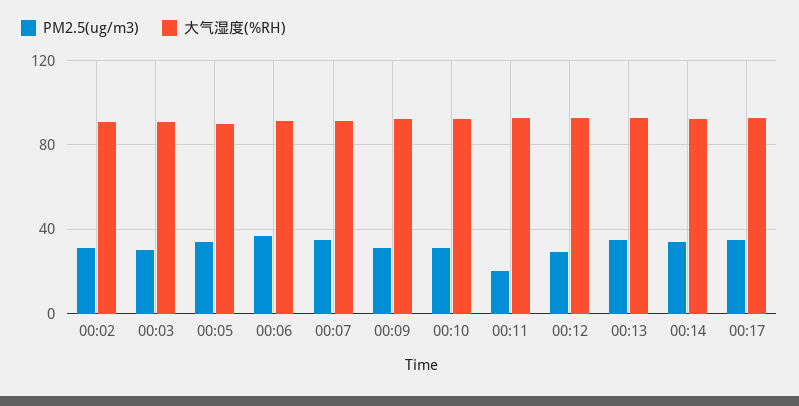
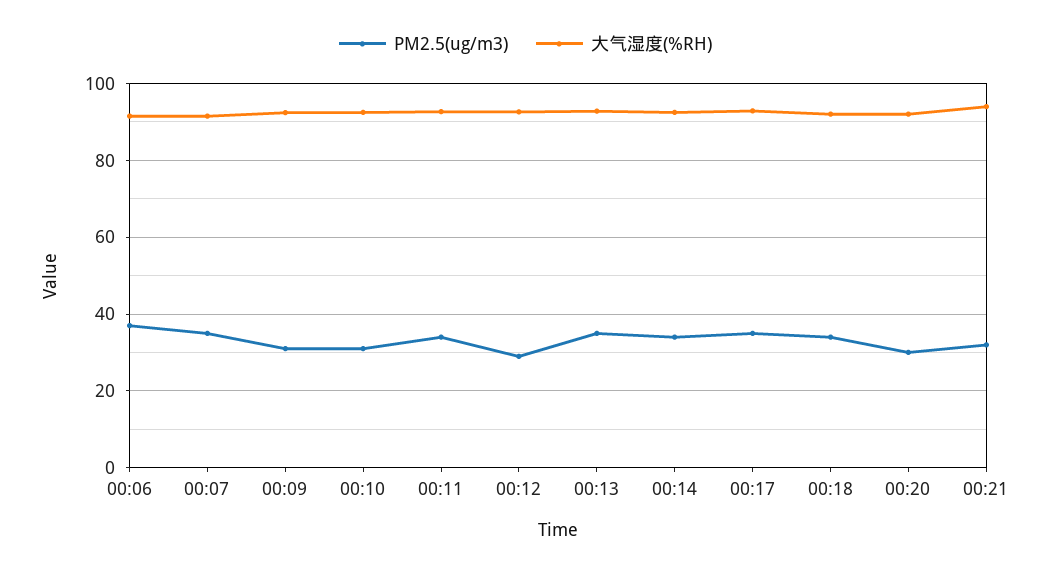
PM2.5(ug/m3), 00:02: 30 -> none
大气湿度(%RH), 00:02: 90 -> none
PM2.5(ug/m3), 00:03: 30 -> none
大气湿度(%RH), 00:03: 90 -> none
PM2.5(ug/m3), 00:05: 35 -> none
大气湿度(%RH), 00:05: 90 -> none
PM2.5(ug/m3), 00:11: 20 -> 34
PM2.5(ug/m3), 00:18: none -> 34
大气湿度(%RH), 00:18: none -> 92
PM2.5(ug/m3), 00:20: none -> 30
大气湿度(%RH), 00:20: none -> 92
PM2.5(ug/m3), 00:21: none -> 32
大气湿度(%RH), 00:21: none -> 94

